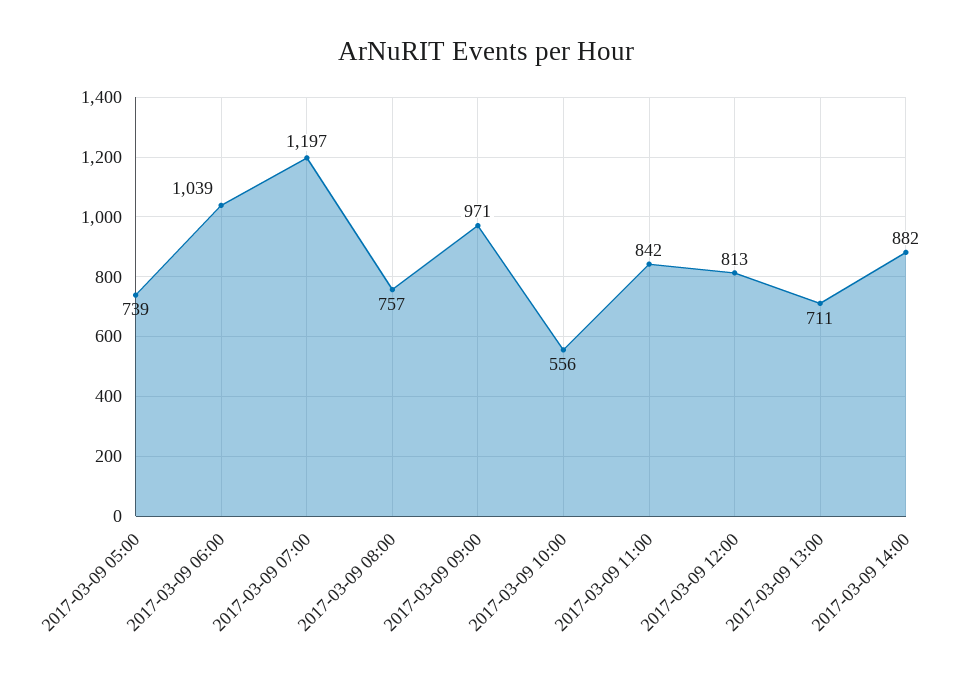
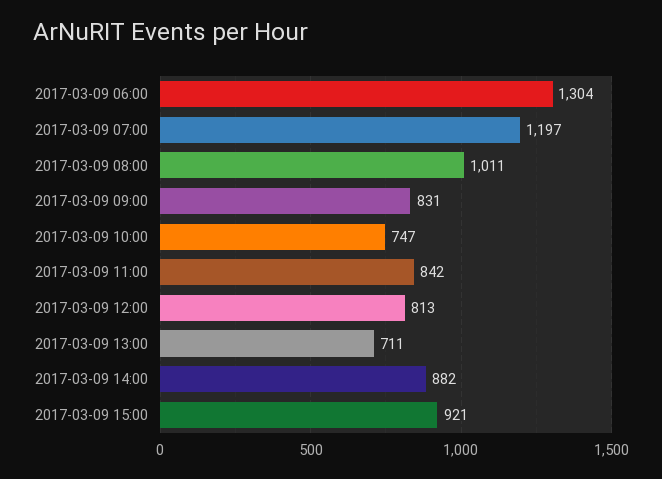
2017-03-09 05:00: 739 -> none
2017-03-09 06:00: 1039 -> 1304
2017-03-09 08:00: 757 -> 1011
2017-03-09 09:00: 971 -> 831
2017-03-09 10:00: 556 -> 747
2017-03-09 15:00: none -> 921

